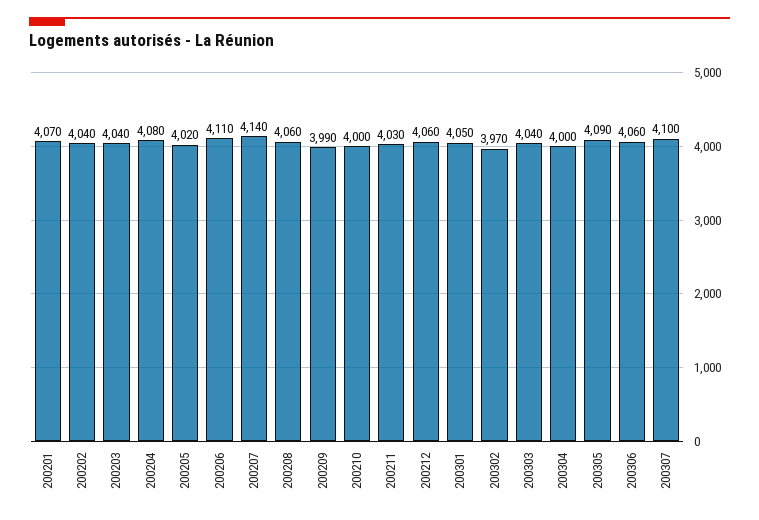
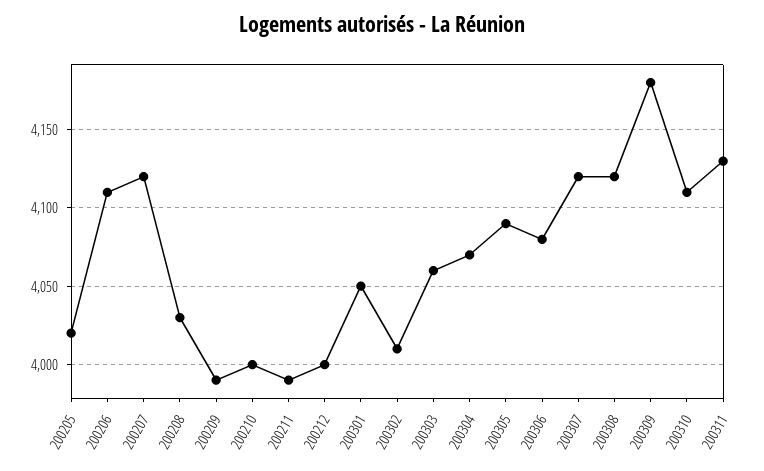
200201: 4070 -> none
200202: 4040 -> none
200203: 4040 -> none
200204: 4080 -> none
200207: 4140 -> 4120
200208: 4060 -> 4030
200211: 4030 -> 3990
200212: 4060 -> 4000
200302: 3970 -> 4010
200303: 4040 -> 4060
200304: 4000 -> 4070
200306: 4060 -> 4080
200307: 4100 -> 4120
200308: none -> 4120
200309: none -> 4180
200310: none -> 4110
200311: none -> 4130

